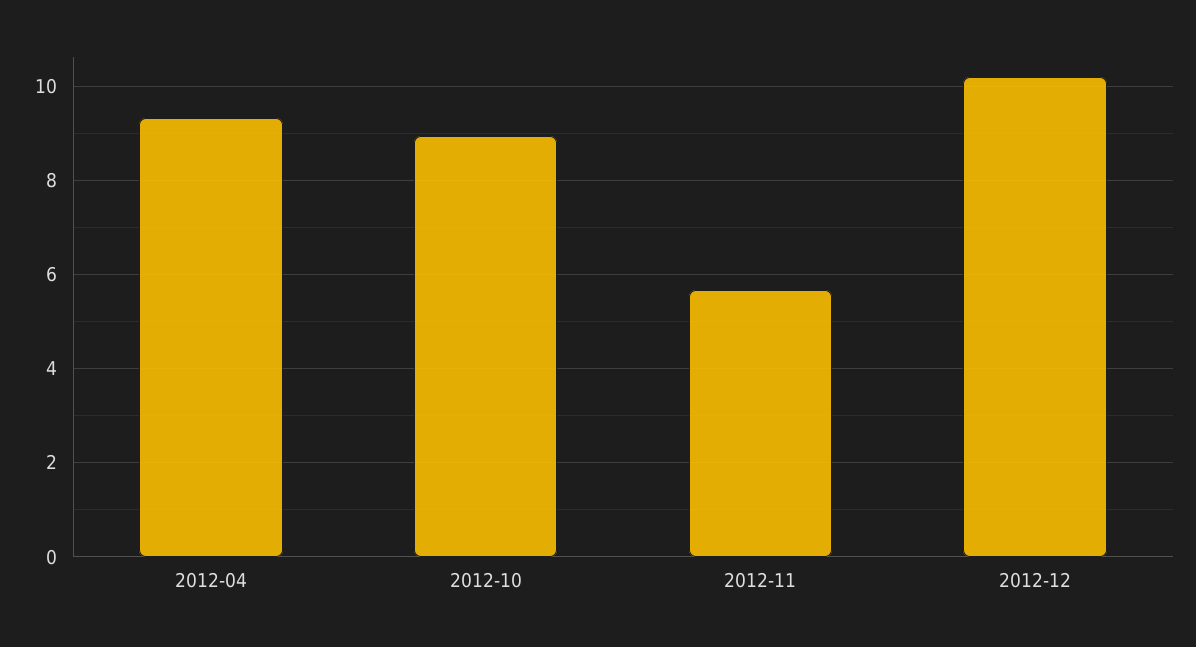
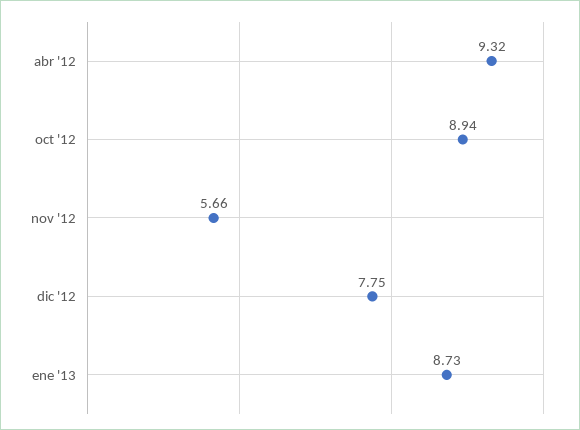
2012-12: 10.2 -> 7.75
ene '13: none -> 8.73

